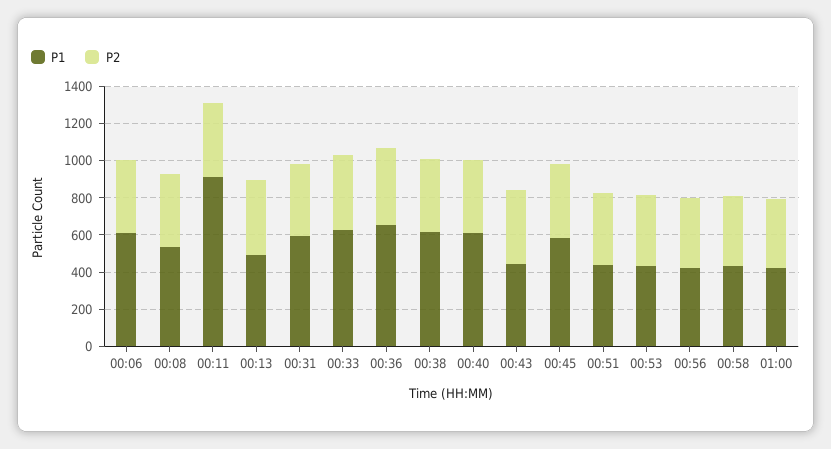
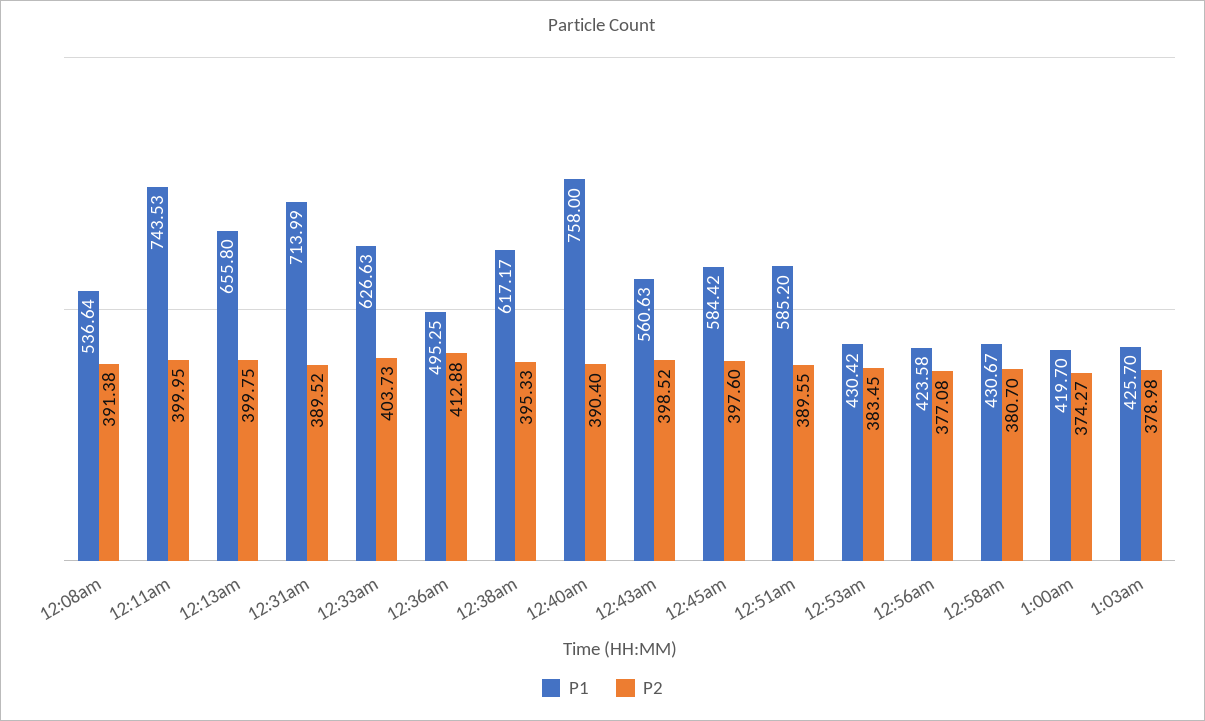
P1, 00:06: 600 -> none
P2, 00:06: 400 -> none
P1, 00:11: 900 -> 743.53
P1, 00:13: 500 -> 655.8
P1, 00:31: 600 -> 713.99
P1, 00:36: 650 -> 495.25
P1, 00:40: 600 -> 758
P1, 00:43: 450 -> 560.63
P1, 00:51: 450 -> 585.2
P1, 1:03am: none -> 425.7
P2, 1:03am: none -> 378.98

